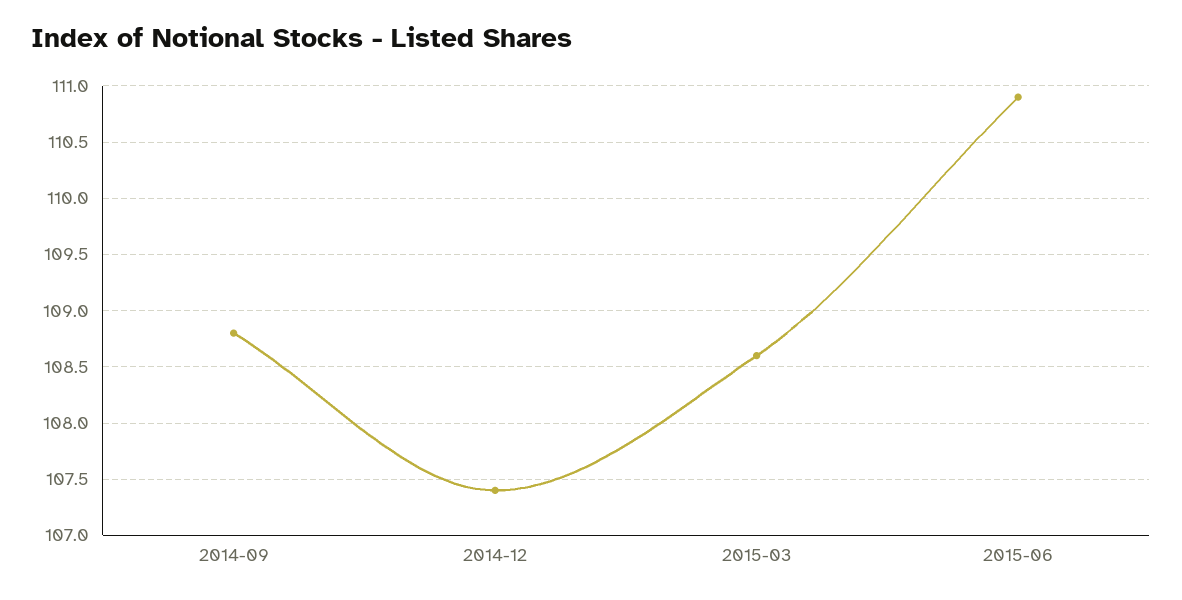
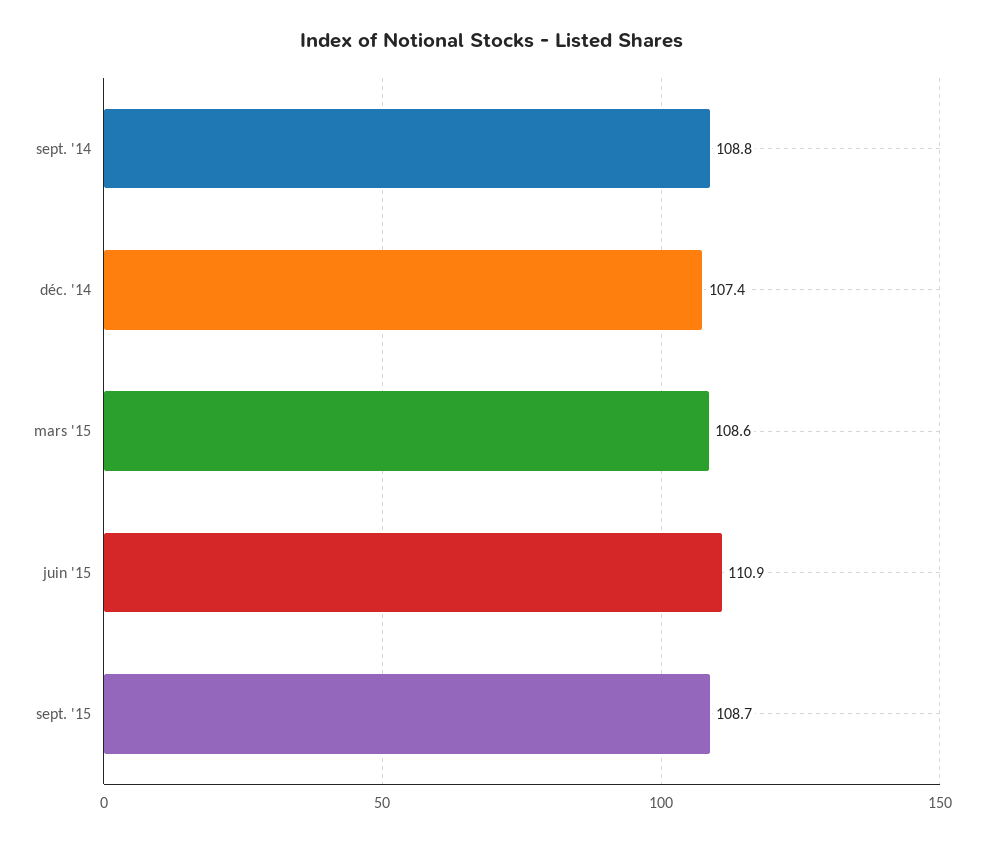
sept. '15: none -> 108.7

